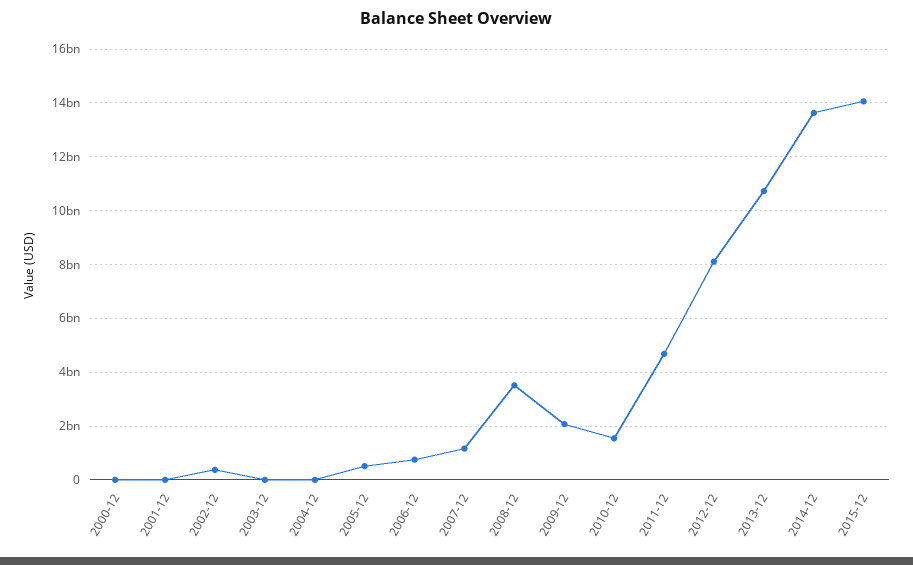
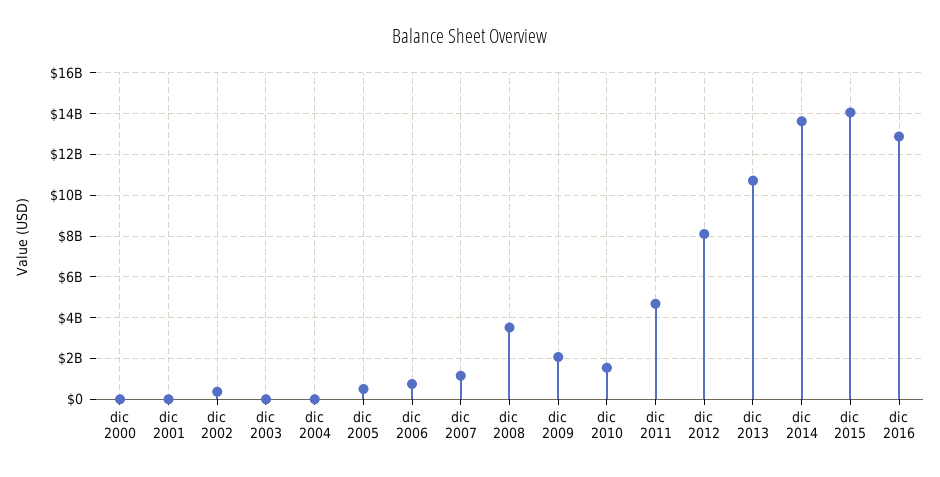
dic 2016: none -> 13000000000

